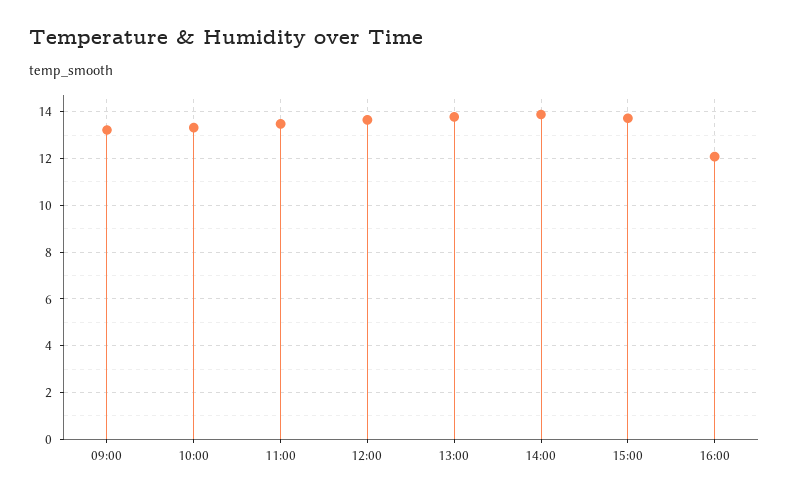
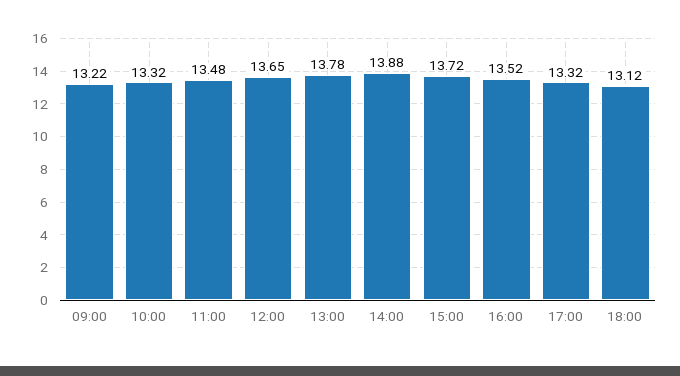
16:00: 12 -> 13.52
17:00: none -> 13.32
18:00: none -> 13.12

